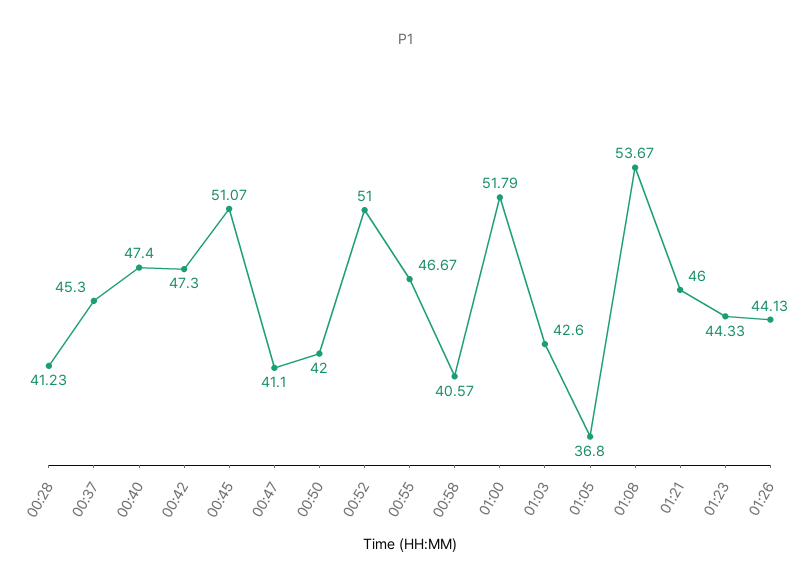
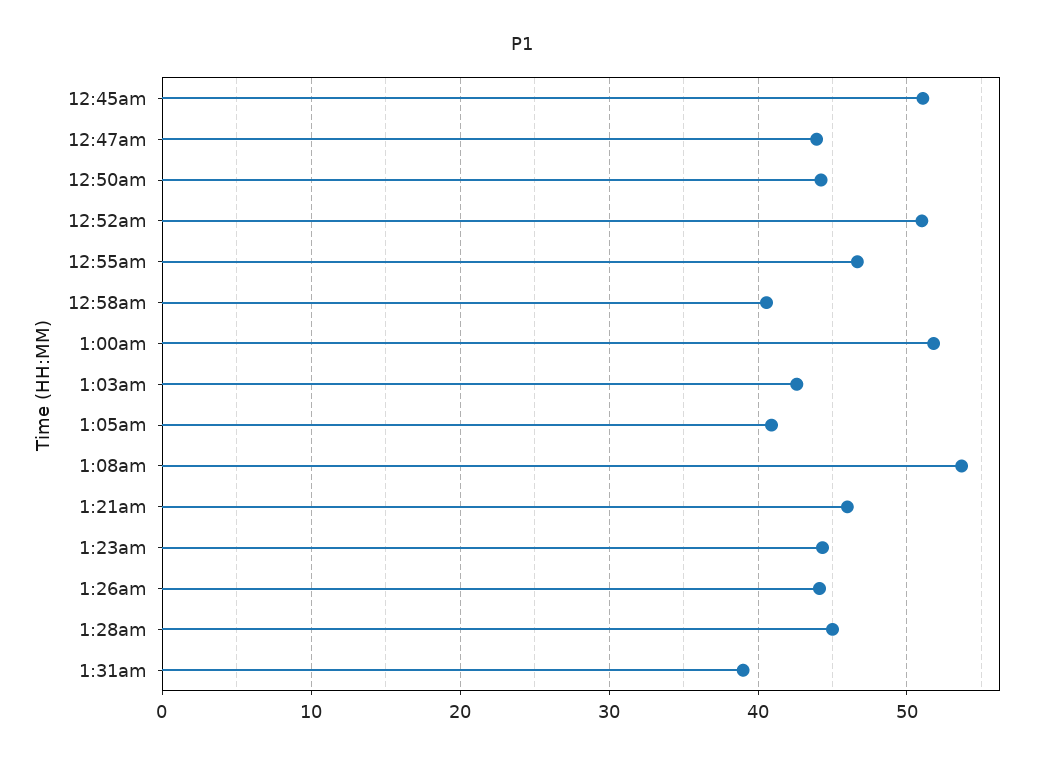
00:28: 41.23 -> none
00:37: 45.3 -> none
00:40: 47.4 -> none
00:42: 47.3 -> none
00:47: 41.1 -> 44
00:50: 42 -> 44
01:05: 36.8 -> 41
1:28am: none -> 45
1:31am: none -> 39

